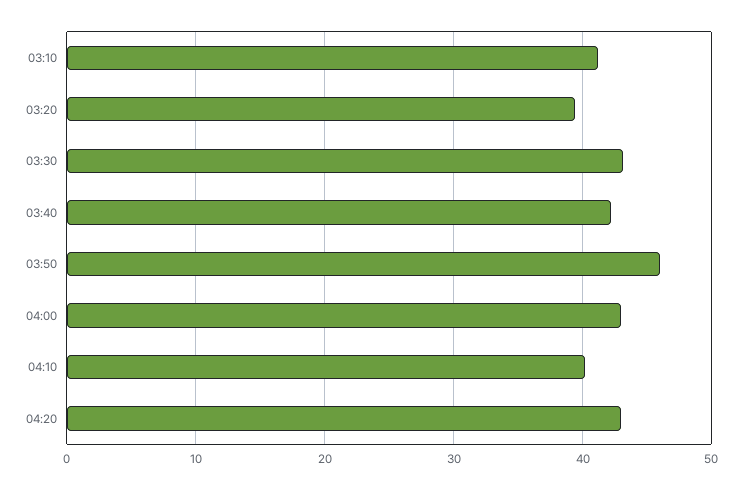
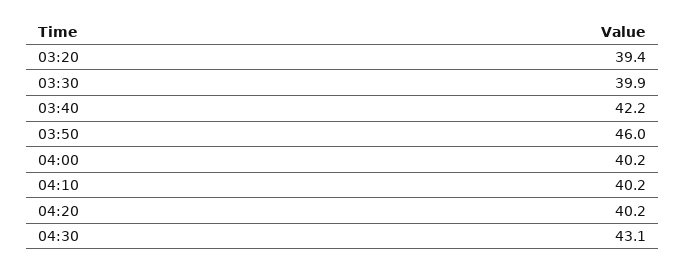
03:10: 41 -> none
03:30: 43 -> 39.9
04:00: 43 -> 40.2
04:20: 43 -> 40.2
04:30: none -> 43.1

